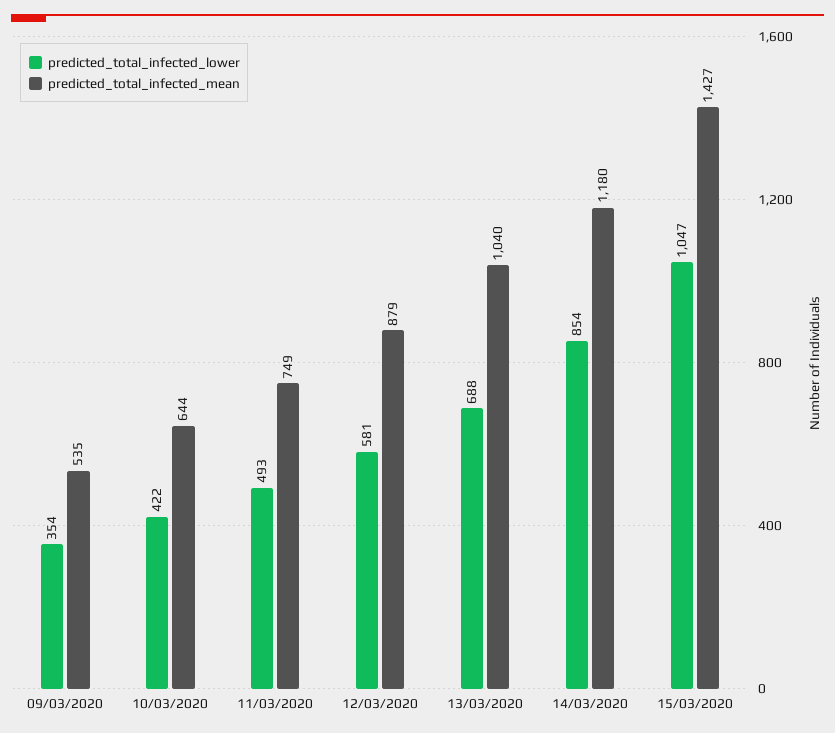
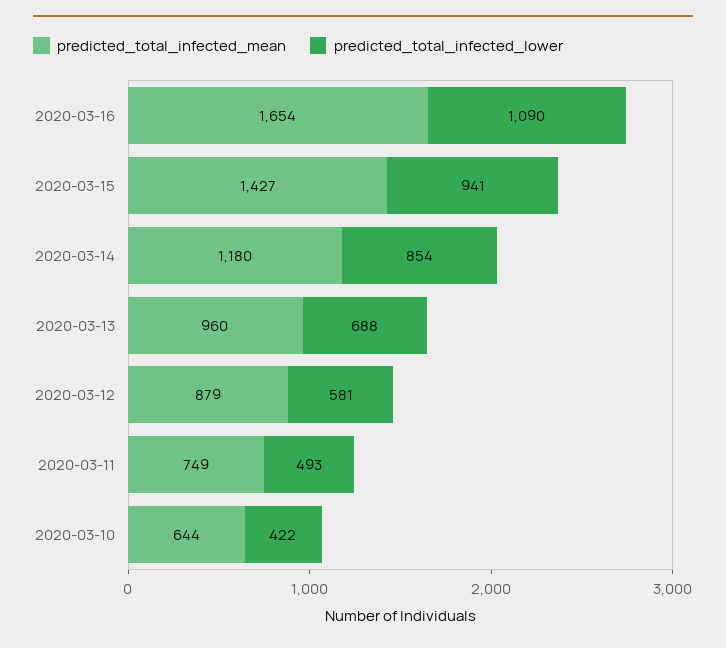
predicted_total_infected_lower, 09/03/2020: 354 -> none
predicted_total_infected_mean, 09/03/2020: 535 -> none
predicted_total_infected_mean, 13/03/2020: 1040 -> 960
predicted_total_infected_lower, 15/03/2020: 1047 -> 941
predicted_total_infected_mean, 2020-03-16: none -> 1654
predicted_total_infected_lower, 2020-03-16: none -> 1090

